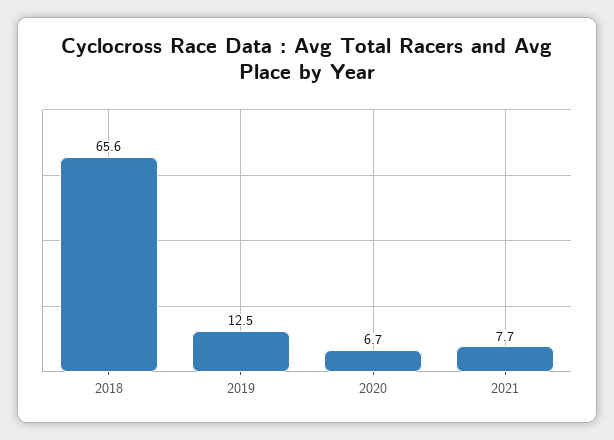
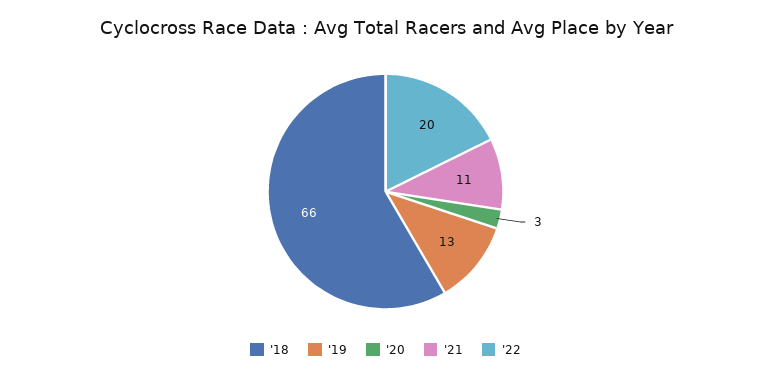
2020: 6.7 -> 3
2021: 7.7 -> 11
'22: none -> 20

